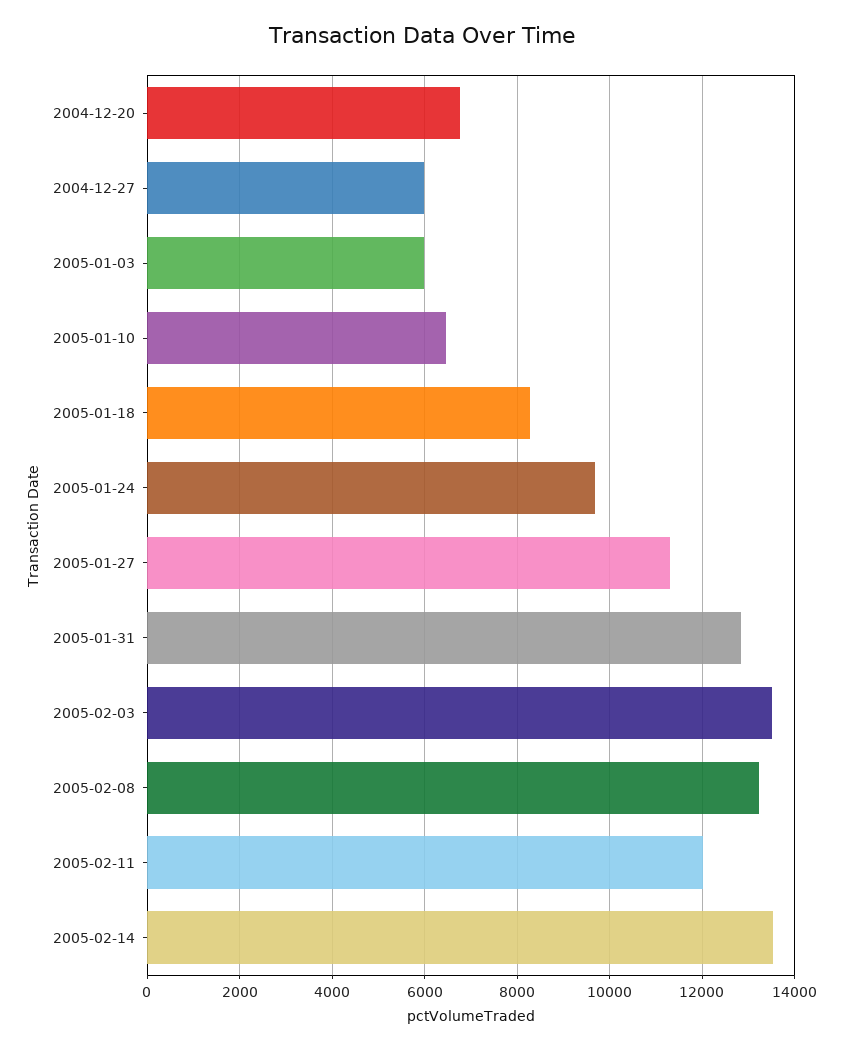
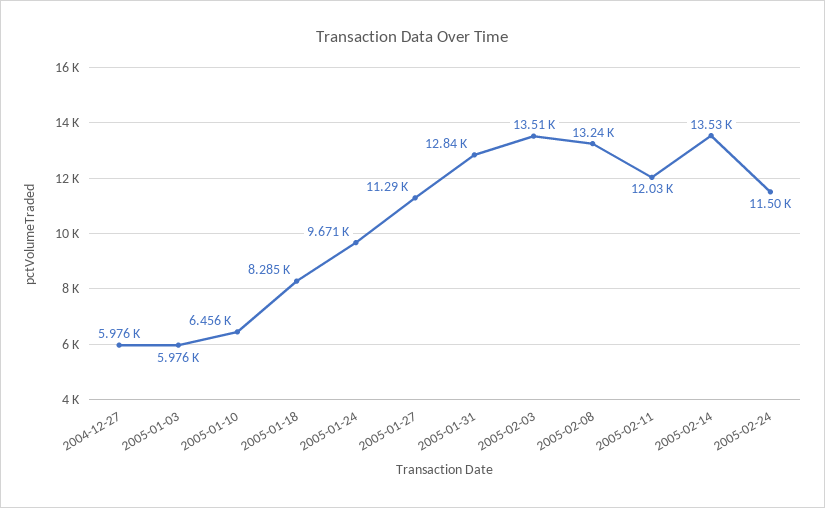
2004-12-20: 6800 -> none
2005-02-24: none -> 11500

